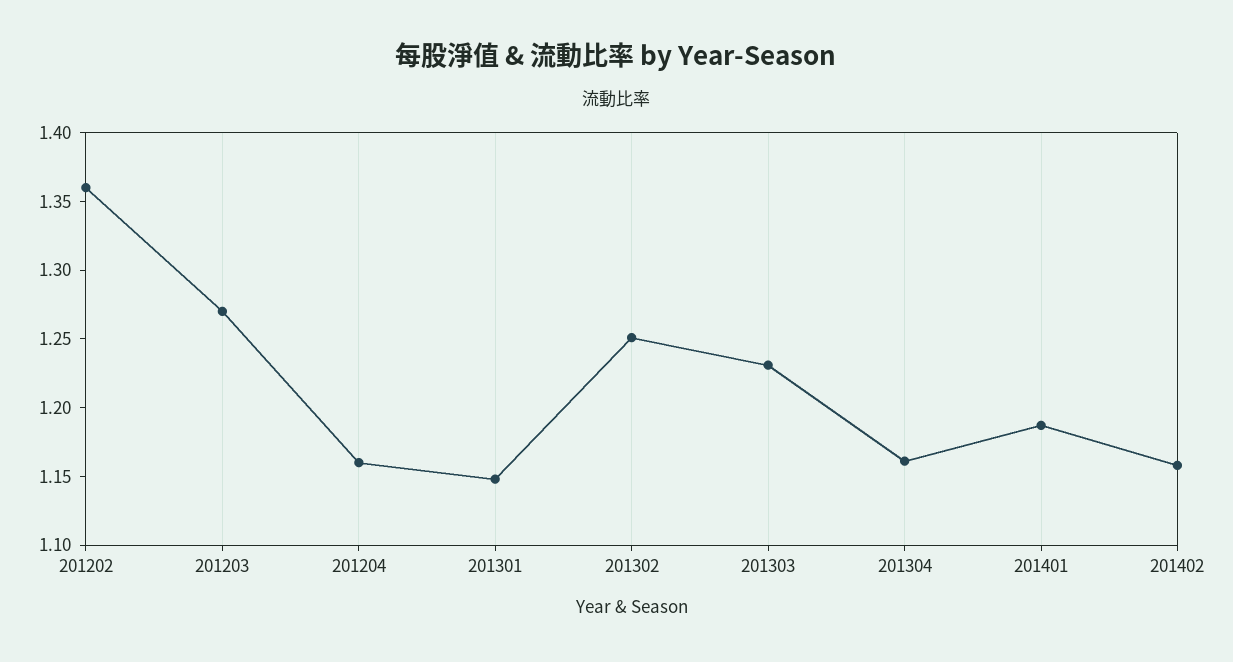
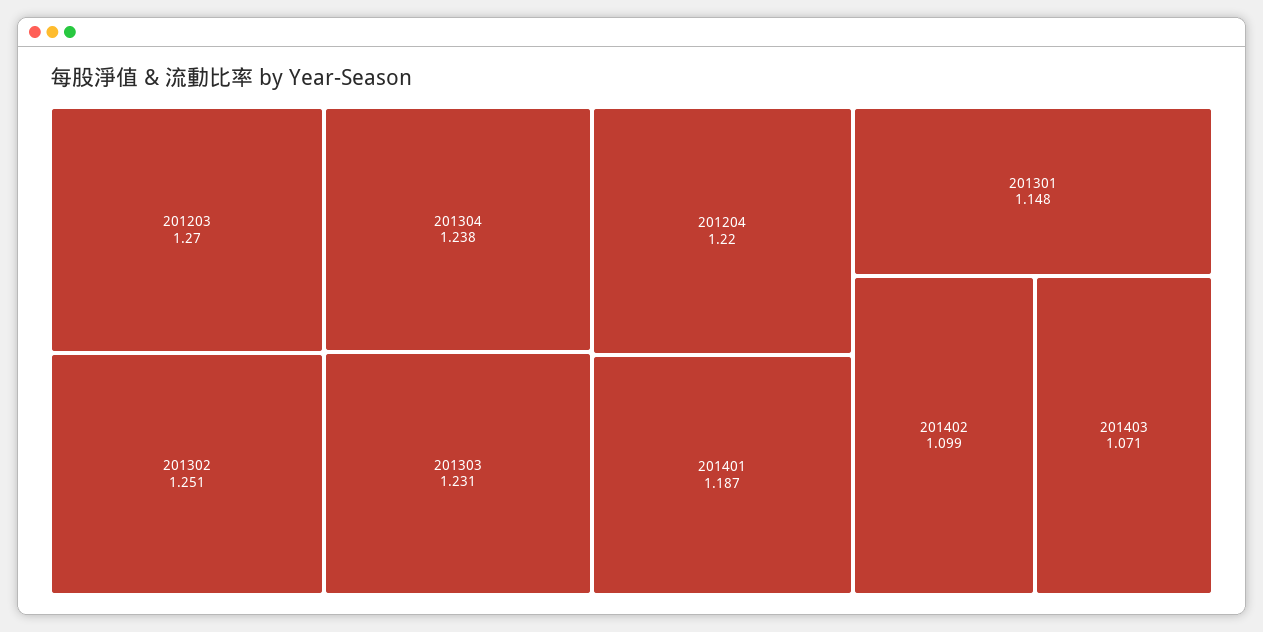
201202: 1.36 -> none
201204: 1.16 -> 1.22
201304: 1.16 -> 1.238
201402: 1.16 -> 1.099
201403: none -> 1.071

